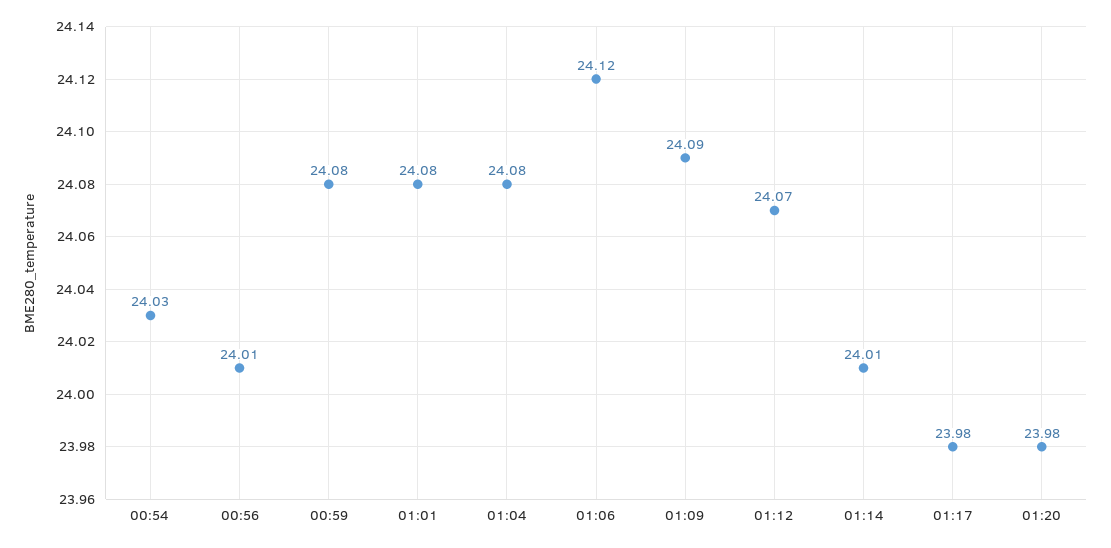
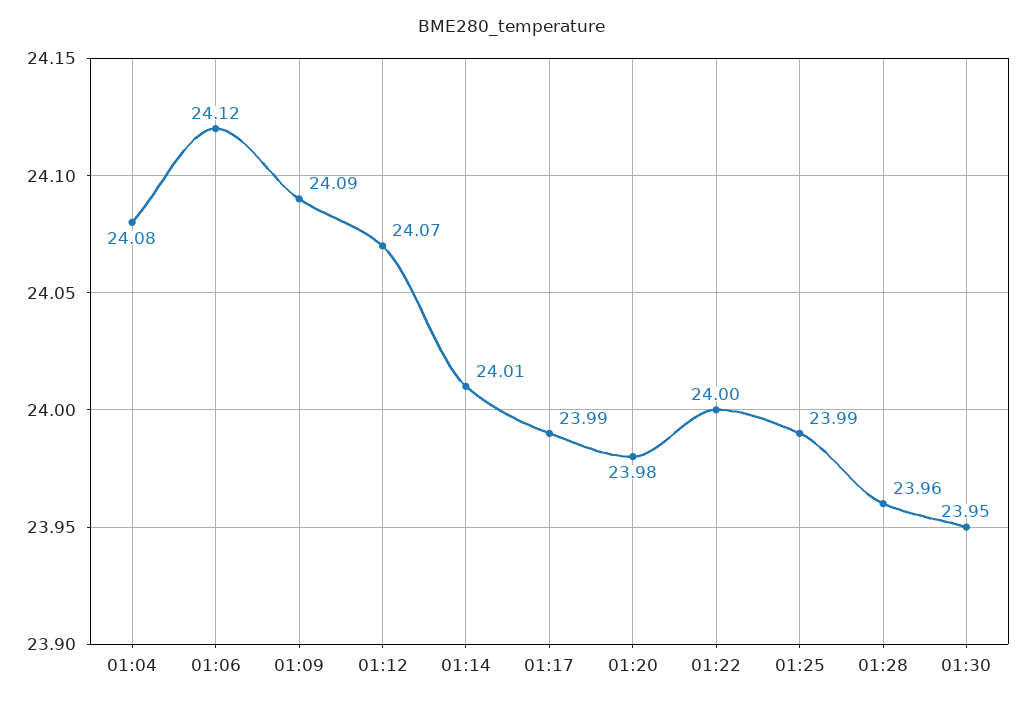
00:54: 24.03 -> none
00:56: 24.01 -> none
00:59: 24.08 -> none
01:01: 24.08 -> none
01:17: 23.98 -> 23.99
01:22: none -> 24
01:25: none -> 23.99
01:28: none -> 23.96
01:30: none -> 23.95

